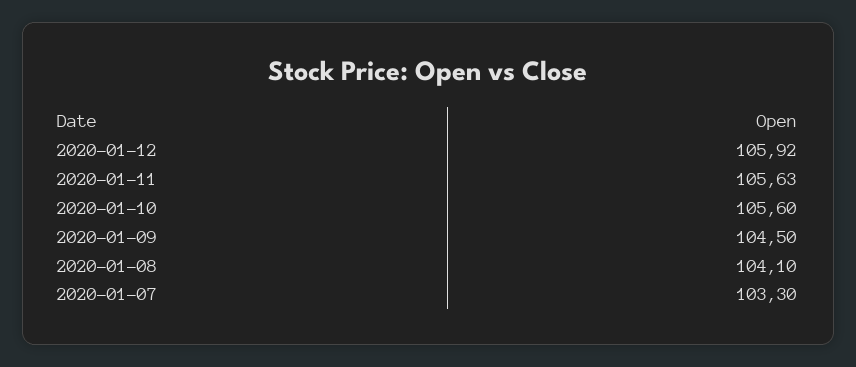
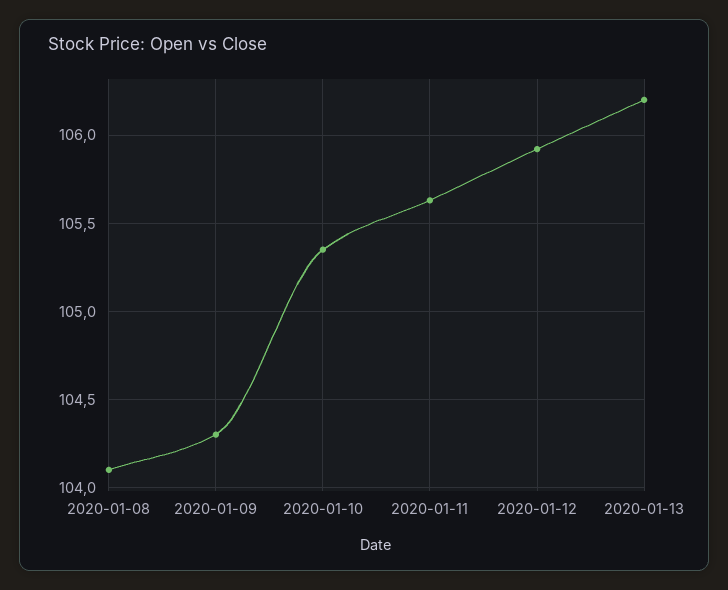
2020-01-10: 105.6 -> 105.35
2020-01-09: 104.5 -> 104.3
2020-01-07: 103.3 -> none
2020-01-13: none -> 106.2

